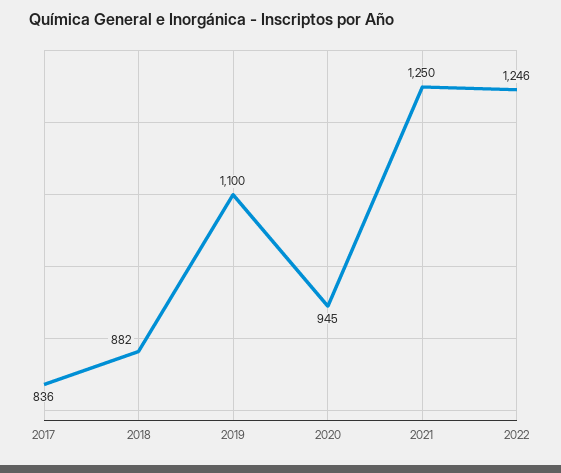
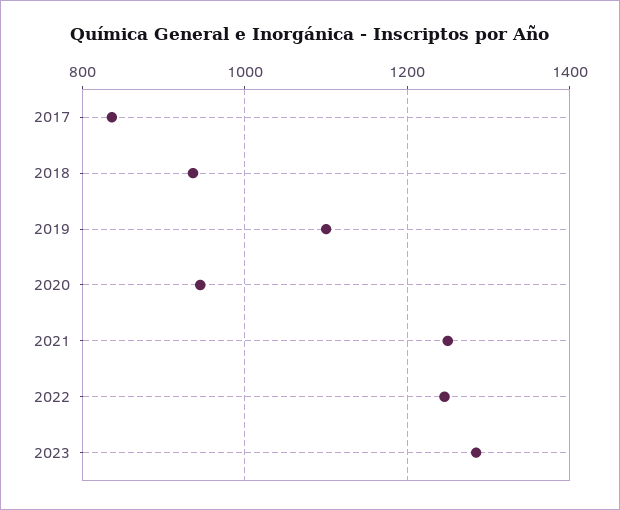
2018: 882 -> 940
2023: none -> 1280

